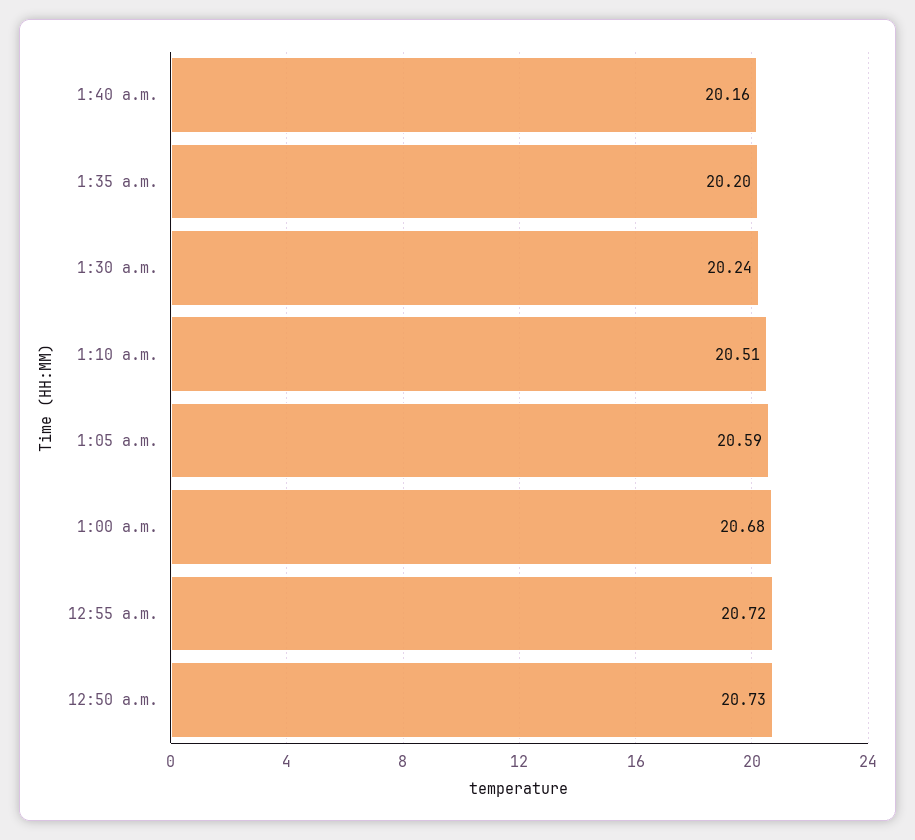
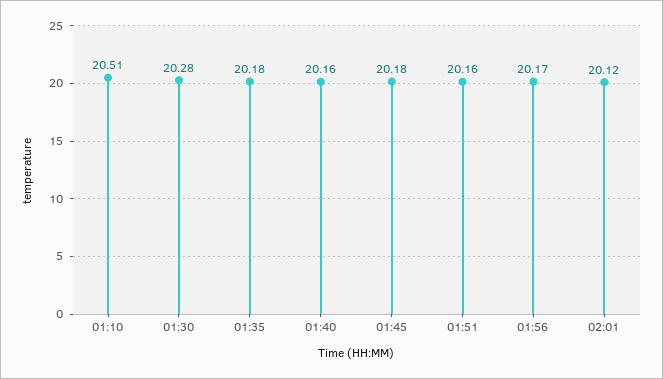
1:35 a.m.: 20.2 -> 20.18
1:30 a.m.: 20.24 -> 20.28
1:05 a.m.: 20.59 -> none
1:00 a.m.: 20.68 -> none
12:55 a.m.: 20.72 -> none
12:50 a.m.: 20.73 -> none
01:45: none -> 20.18
01:51: none -> 20.16
01:56: none -> 20.17
02:01: none -> 20.12

